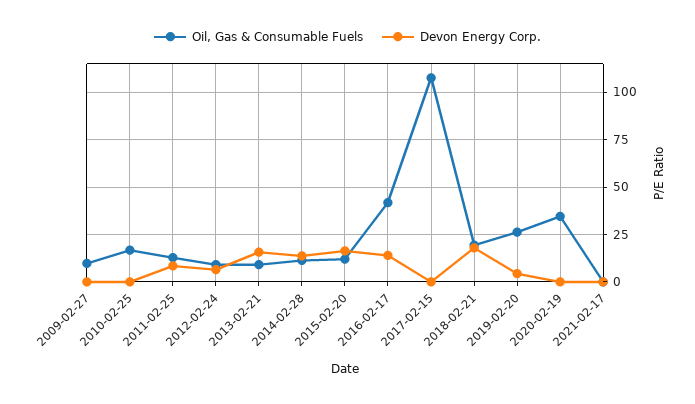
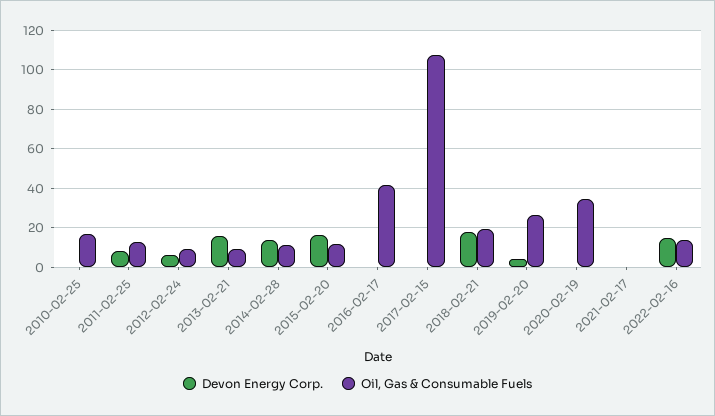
Oil, Gas & Consumable Fuels, 2009-02-27: 10 -> none
Devon Energy Corp., 2009-02-27: 0 -> none
Devon Energy Corp., 2016-02-17: 15 -> 0
Devon Energy Corp., 2022-02-16: none -> 15
Oil, Gas & Consumable Fuels, 2022-02-16: none -> 15

